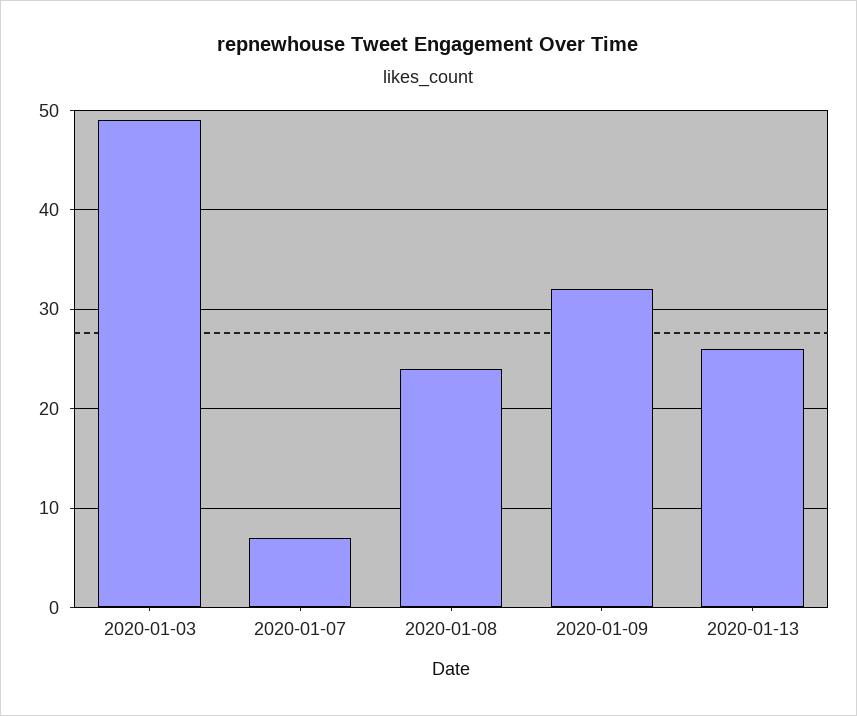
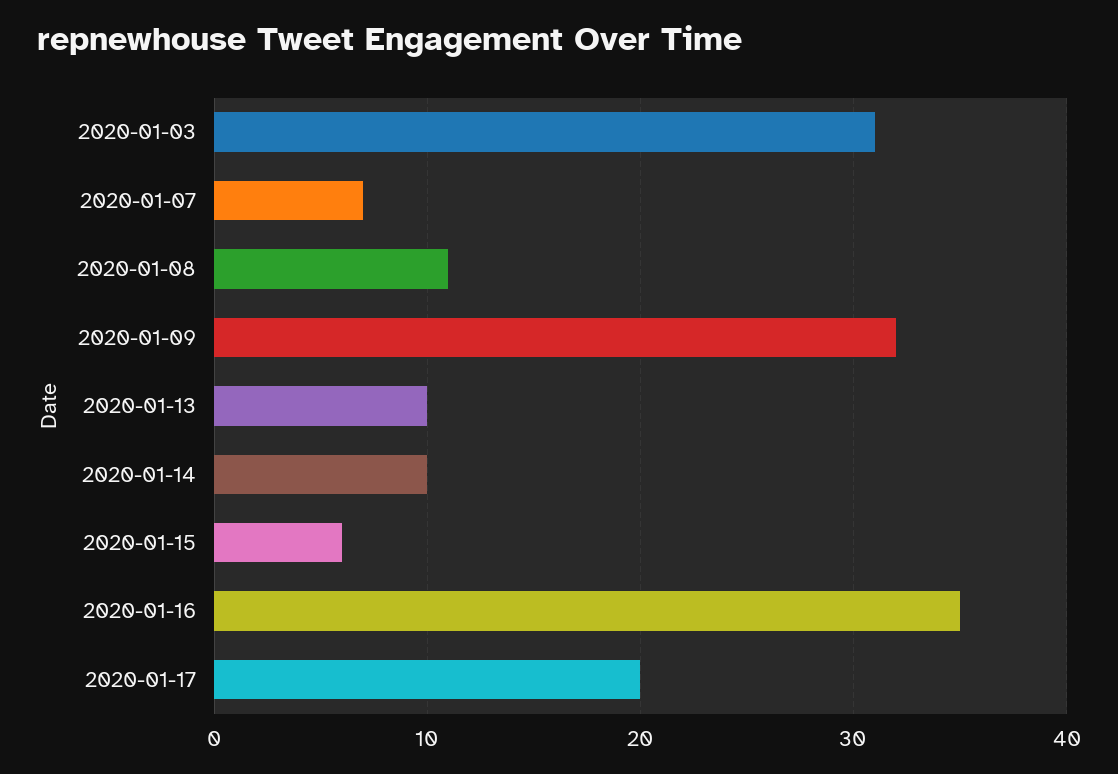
2020-01-03: 49 -> 31
2020-01-08: 24 -> 11
2020-01-13: 26 -> 10
2020-01-14: none -> 10
2020-01-15: none -> 6
2020-01-16: none -> 35
2020-01-17: none -> 20

